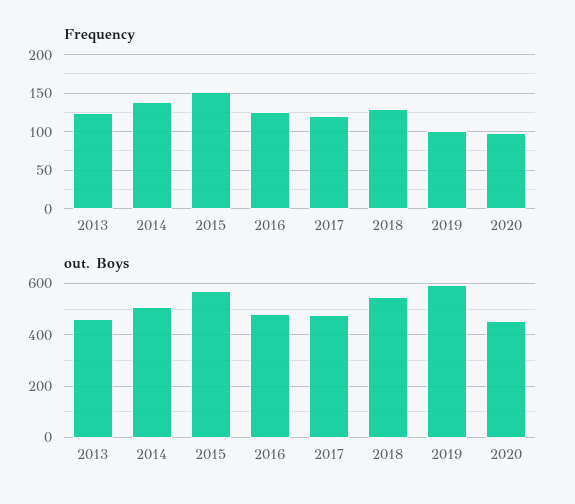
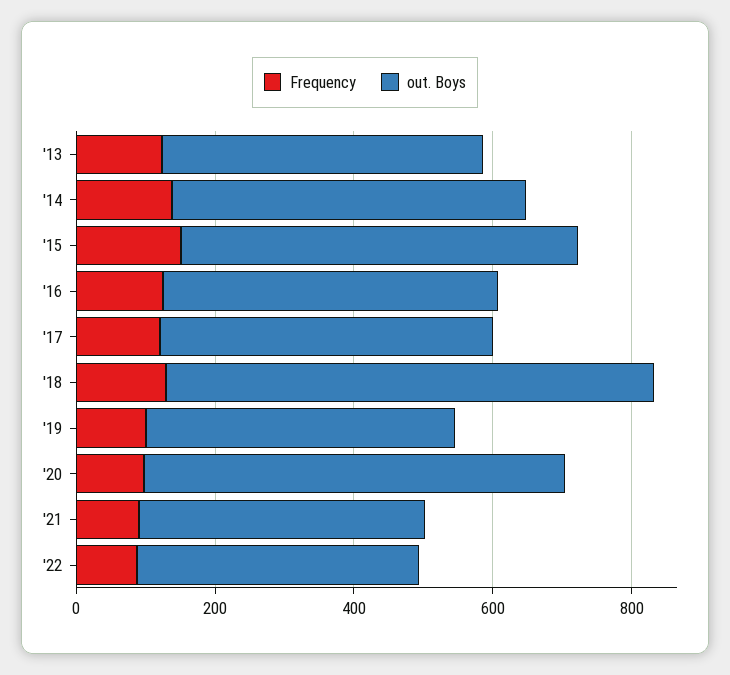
out. Boys, 2018: 550 -> 700
out. Boys, 2019: 600 -> 450
out. Boys, 2020: 450 -> 600
Frequency, '21: none -> 100
out. Boys, '21: none -> 400
Frequency, '22: none -> 100
out. Boys, '22: none -> 400

